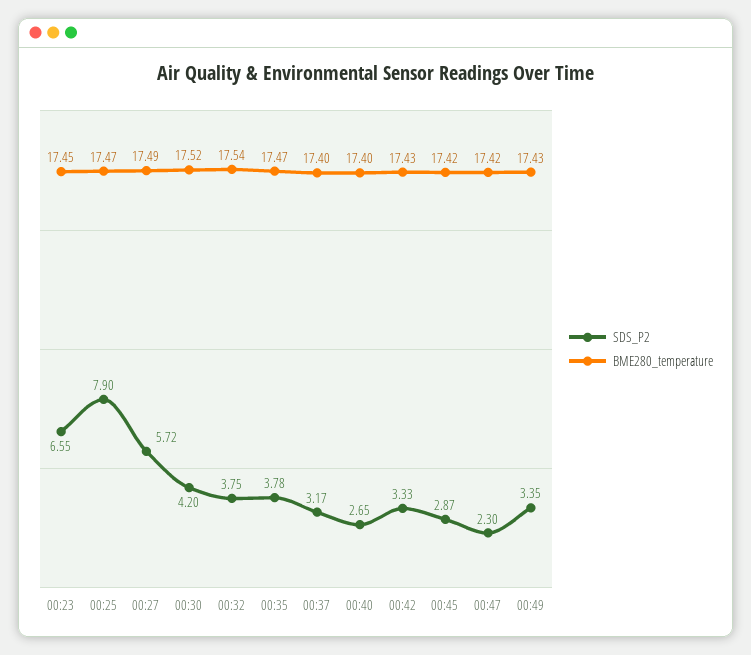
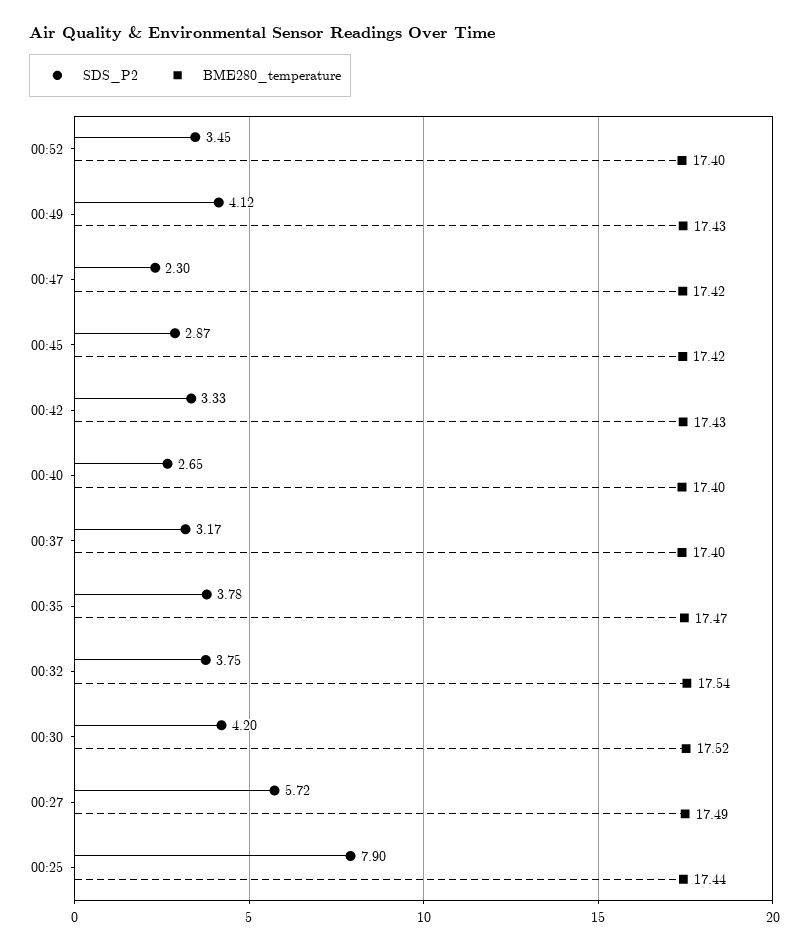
SDS_P2, 00:23: 6.55 -> none
BME280_temperature, 00:23: 17.45 -> none
BME280_temperature, 00:25: 17.47 -> 17.44
SDS_P2, 00:49: 3.35 -> 4.12
SDS_P2, 00:52: none -> 3.45
BME280_temperature, 00:52: none -> 17.4

